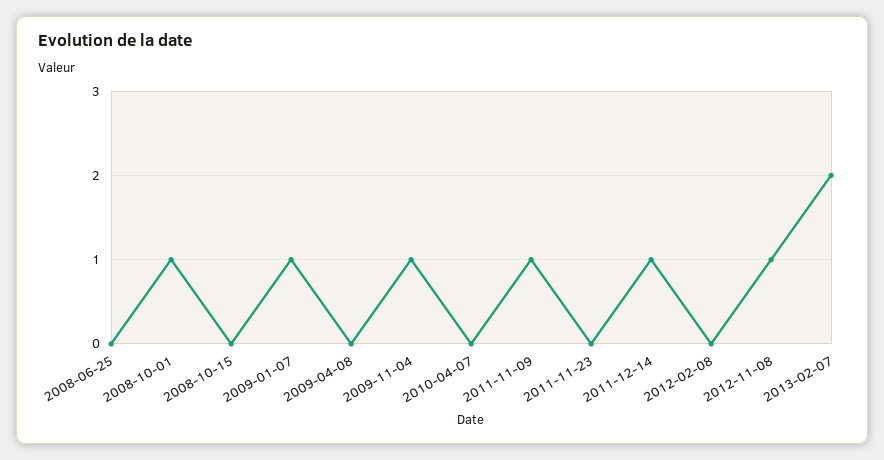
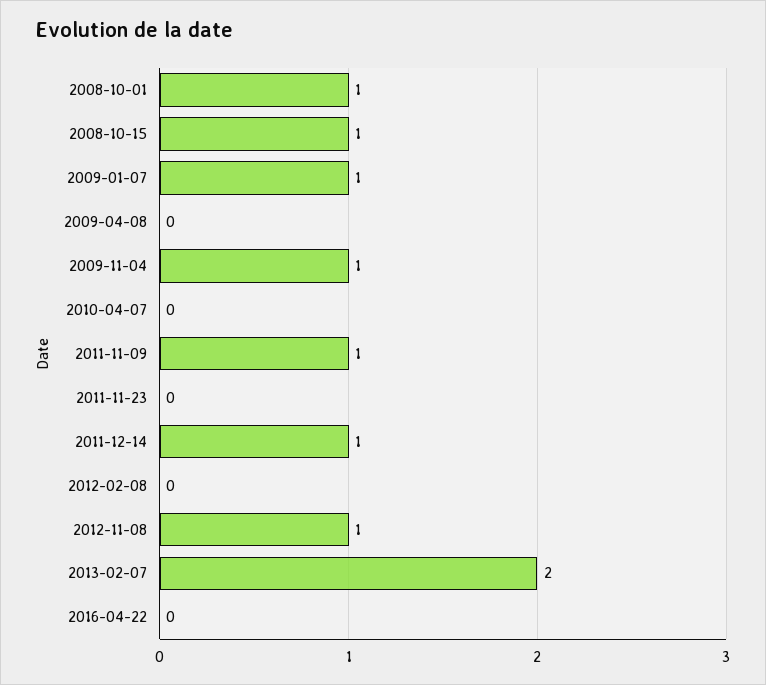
2008-06-25: 0 -> none
2008-10-15: 0 -> 1
2016-04-22: none -> 0

